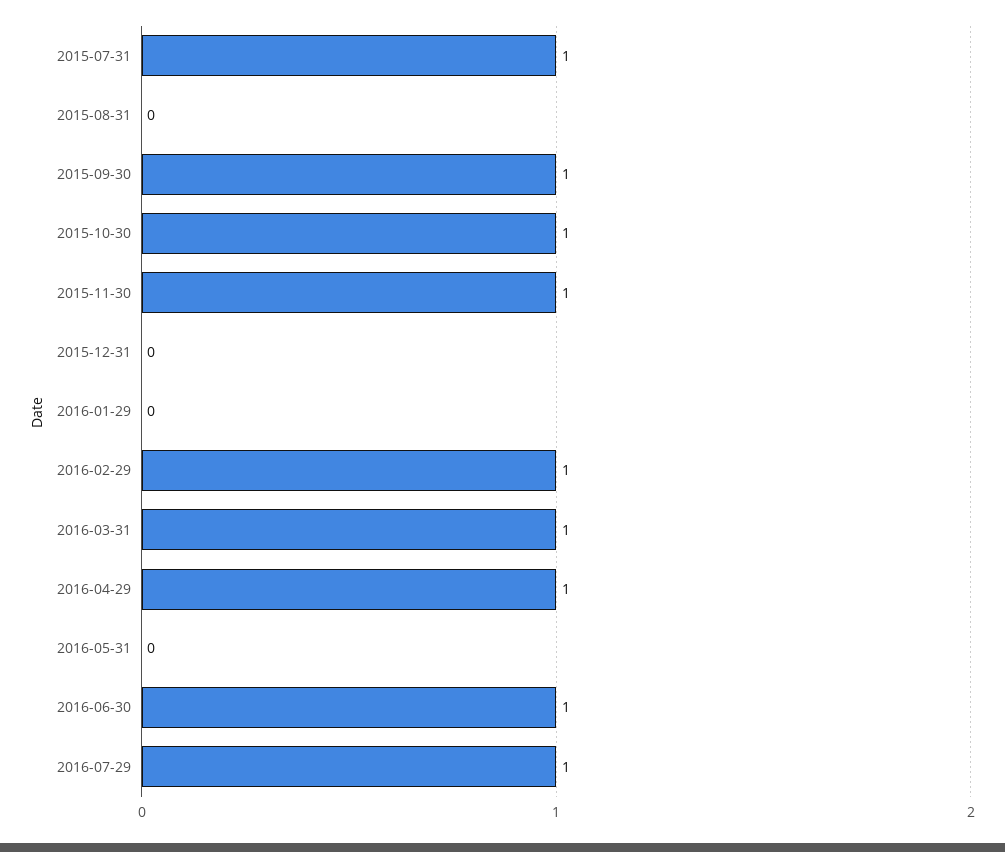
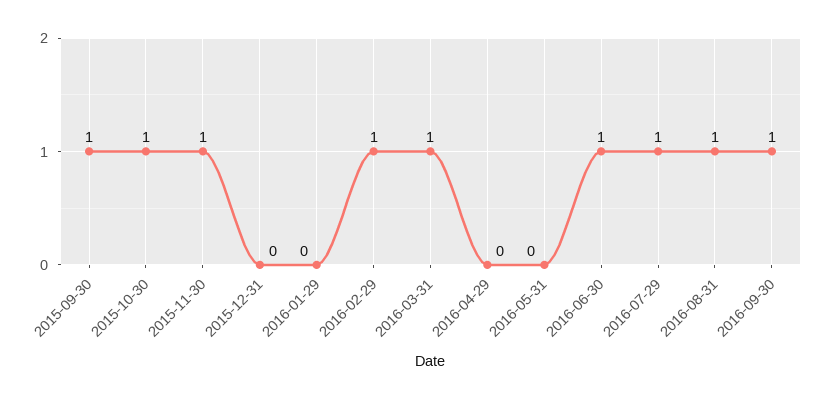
2015-07-31: 1 -> none
2015-08-31: 0 -> none
2016-04-29: 1 -> 0
2016-08-31: none -> 1
2016-09-30: none -> 1

